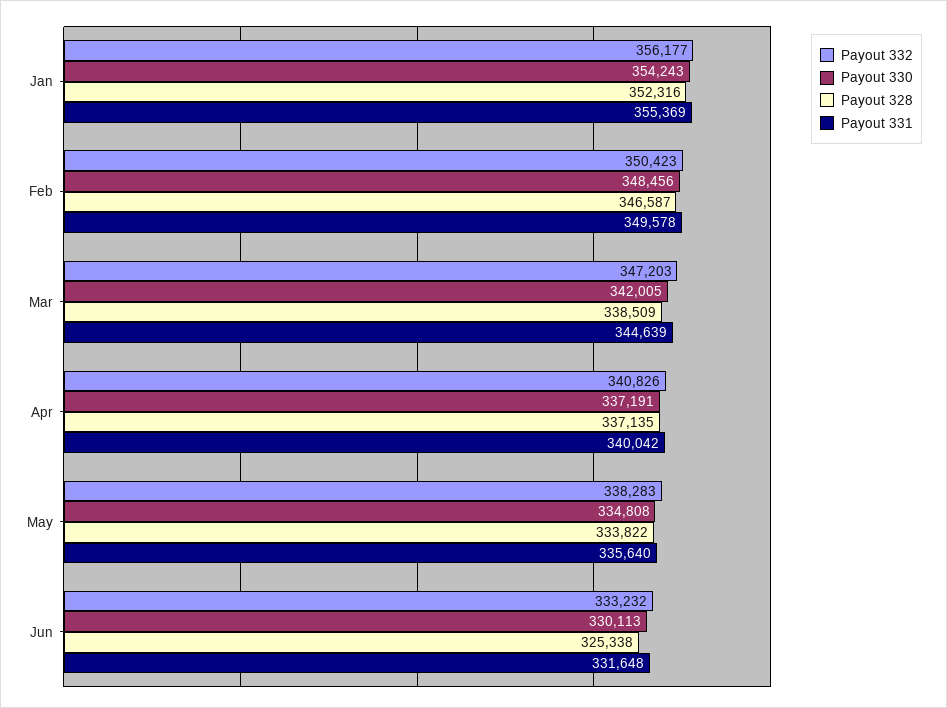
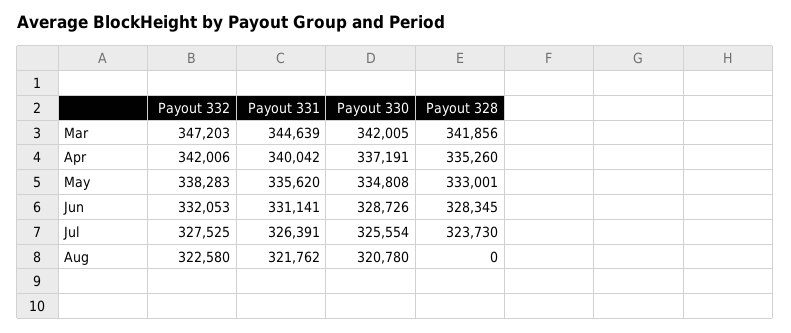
Payout 332, Jan: 356177 -> none
Payout 330, Jan: 354243 -> none
Payout 328, Jan: 352316 -> none
Payout 331, Jan: 355369 -> none
Payout 332, Feb: 350423 -> none
Payout 330, Feb: 348456 -> none
Payout 328, Feb: 346587 -> none
Payout 331, Feb: 349578 -> none
Payout 328, Mar: 338509 -> 341856
Payout 332, Apr: 340826 -> 342006
Payout 328, Apr: 337135 -> 335260
Payout 328, May: 333822 -> 333001
Payout 331, May: 335640 -> 335620
Payout 332, Jun: 333232 -> 332053
Payout 330, Jun: 330113 -> 328726
Payout 328, Jun: 325338 -> 328345
Payout 331, Jun: 331648 -> 331141
Payout 332, Jul: none -> 327525
Payout 331, Jul: none -> 326391
Payout 330, Jul: none -> 325554
Payout 328, Jul: none -> 323730
Payout 332, Aug: none -> 322580
Payout 331, Aug: none -> 321762
Payout 330, Aug: none -> 320780
Payout 328, Aug: none -> 0

